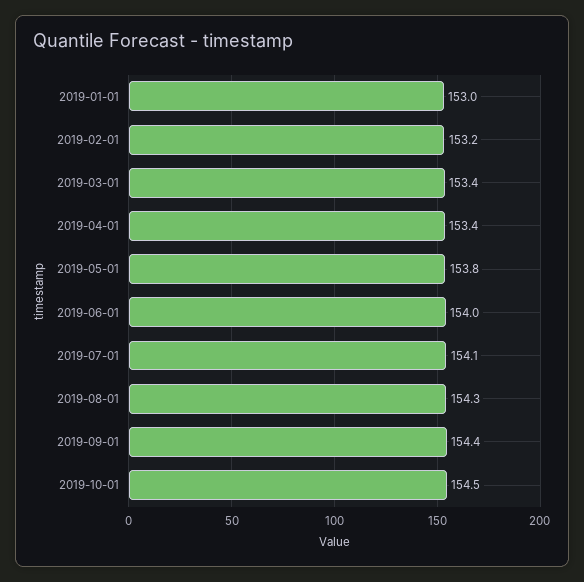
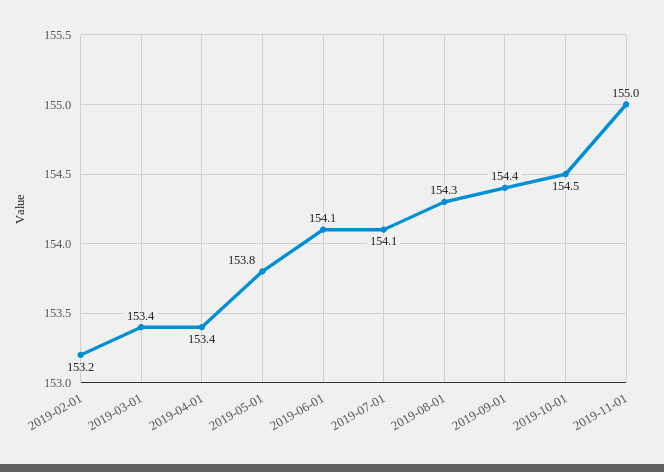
2019-01-01: 153 -> none
2019-06-01: 154 -> 154.1
2019-11-01: none -> 155

